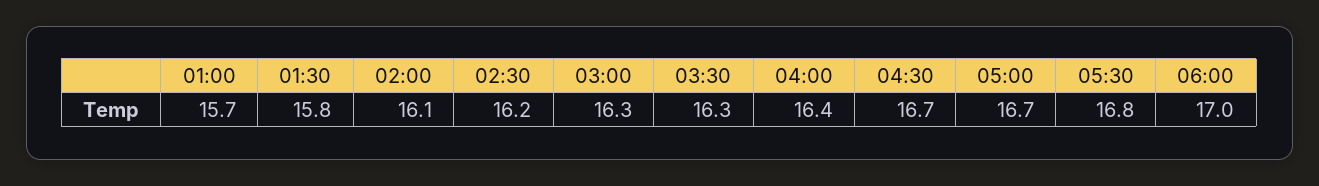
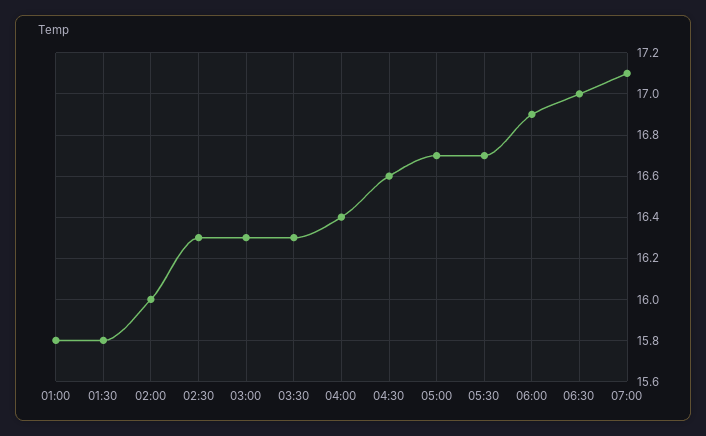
01:00: 15.7 -> 15.8
02:00: 16.1 -> 16
02:30: 16.2 -> 16.3
04:30: 16.7 -> 16.6
05:30: 16.8 -> 16.7
06:00: 17 -> 16.9
06:30: none -> 17
07:00: none -> 17.1

